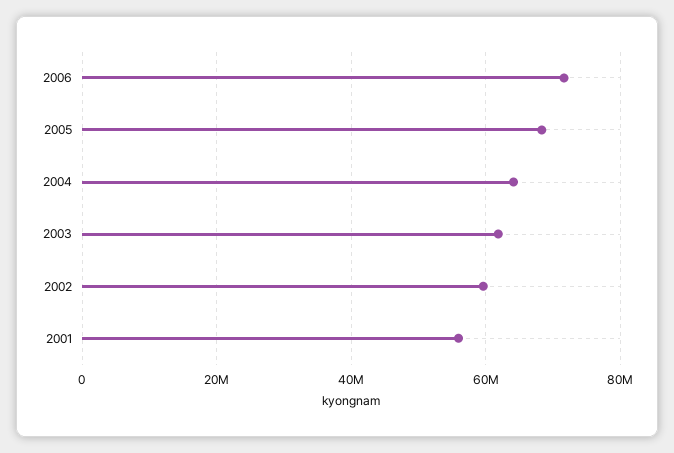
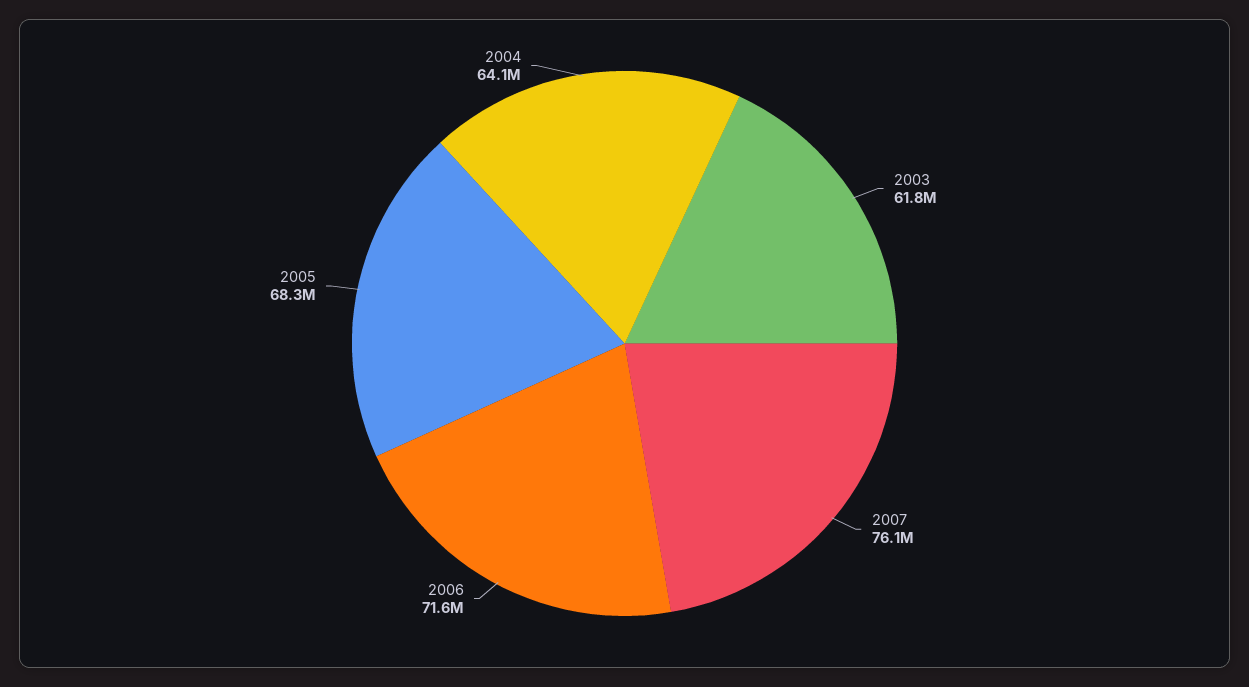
2002: 60000000 -> none
2001: 56000000 -> none
2007: none -> 76100000

